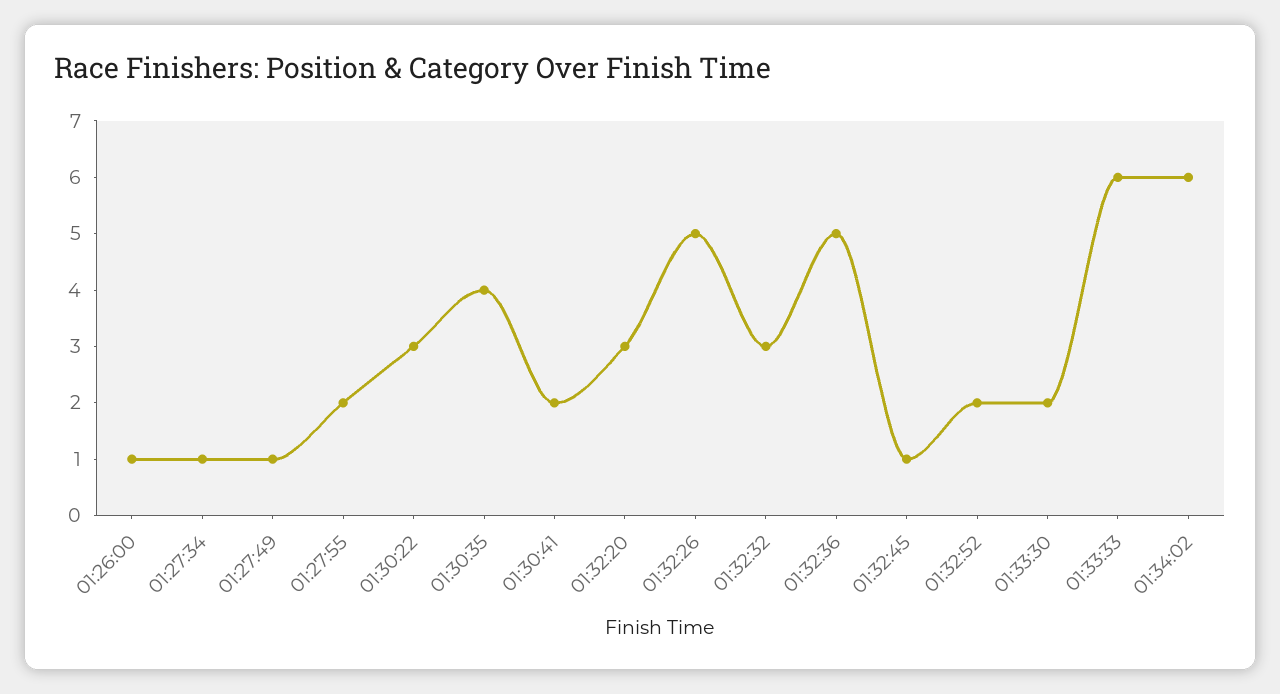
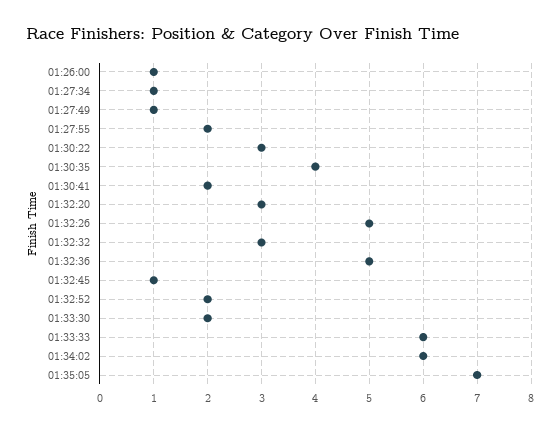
01:35:05: none -> 7

